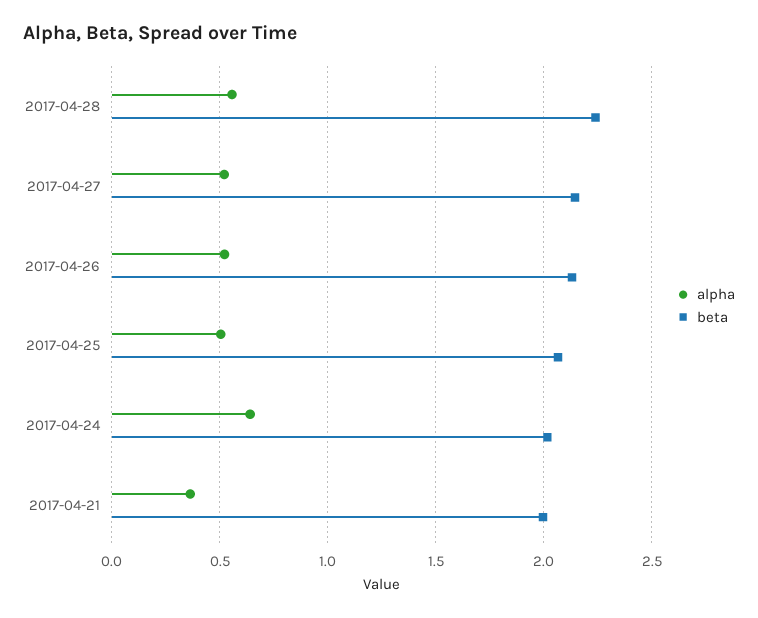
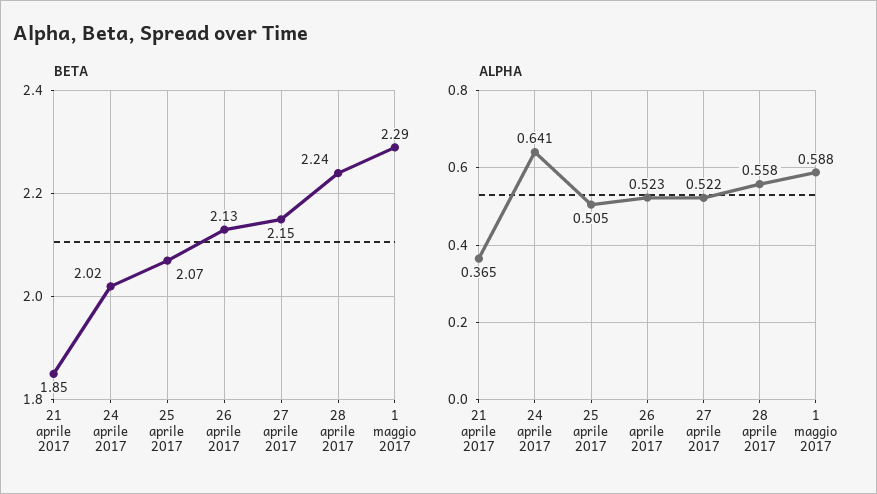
beta, 2017-04-21: 2 -> 1.85
beta, 1 maggio 2017: none -> 2.29
alpha, 1 maggio 2017: none -> 0.588

